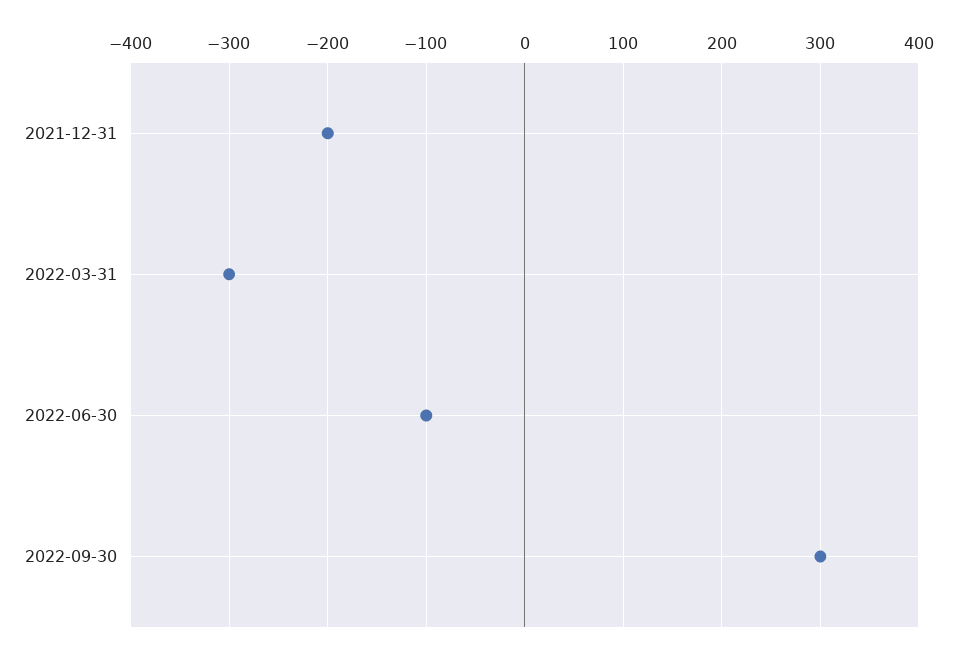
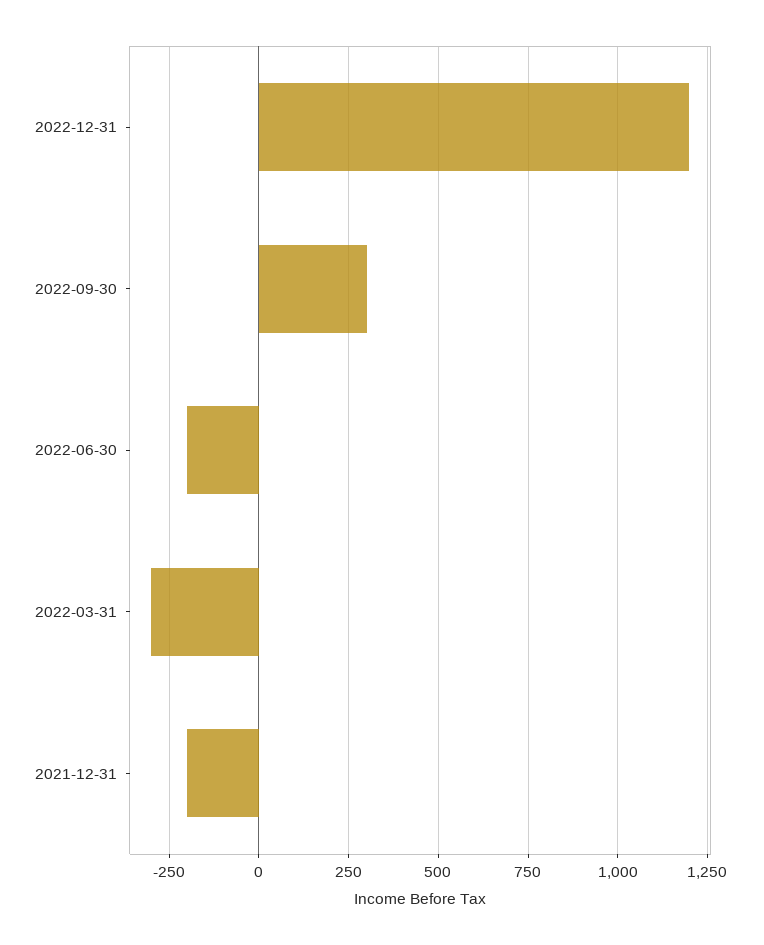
2022-06-30: -100 -> -200
2022-12-31: none -> 1200

